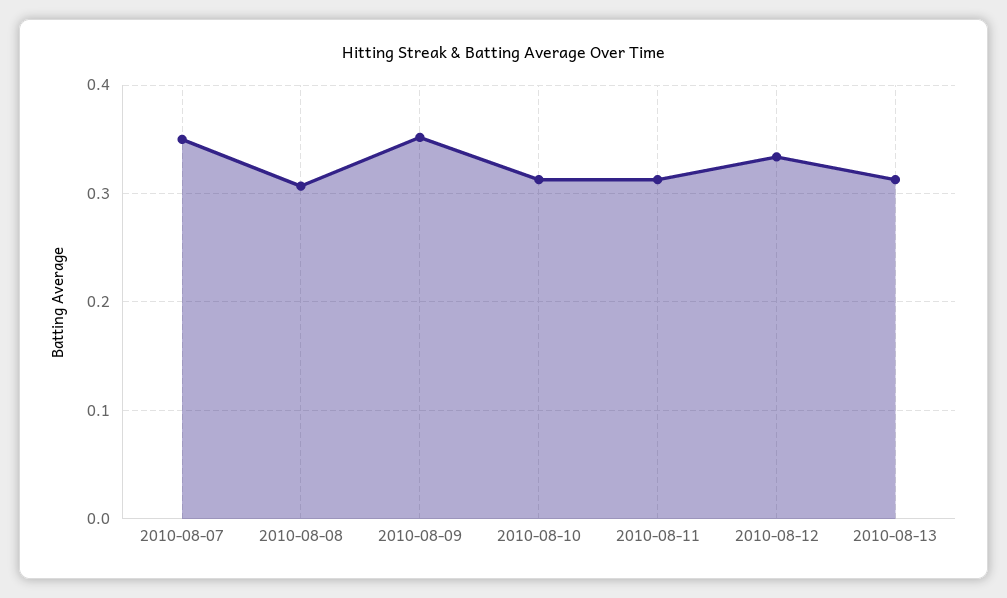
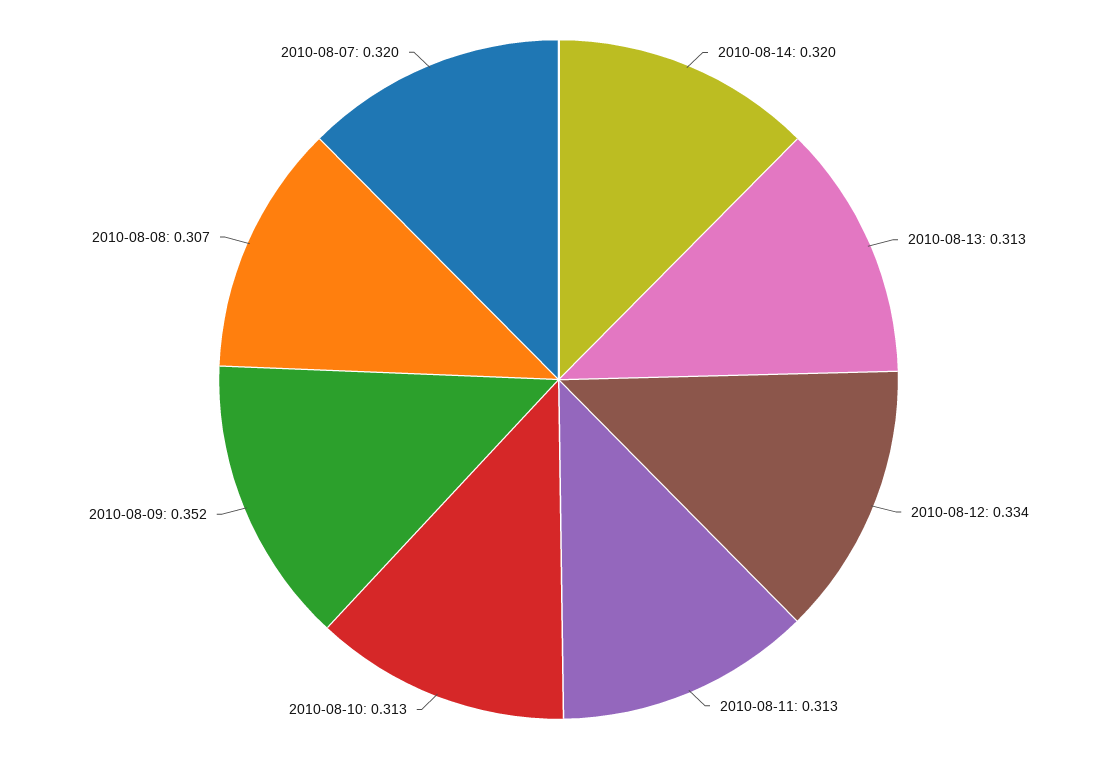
2010-08-07: 0.35 -> 0.32
2010-08-14: none -> 0.32

